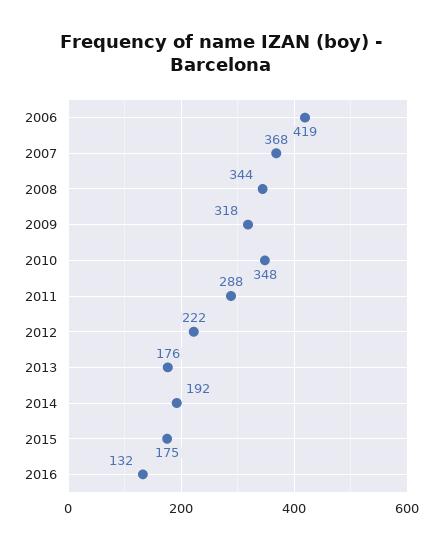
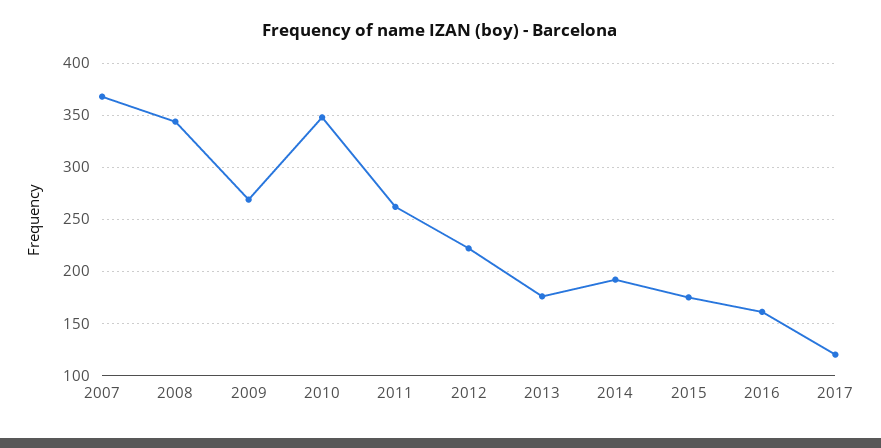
2006: 419 -> none
2009: 318 -> 270
2011: 288 -> 260
2016: 132 -> 160
2017: none -> 120

